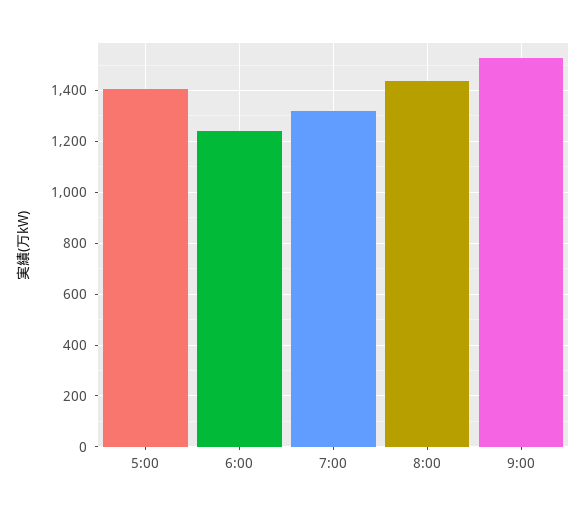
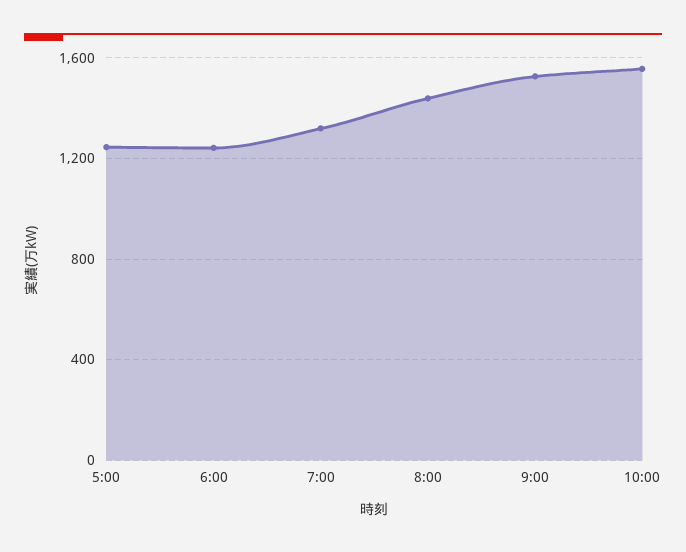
5:00: 1400 -> 1250
10:00: none -> 1550

